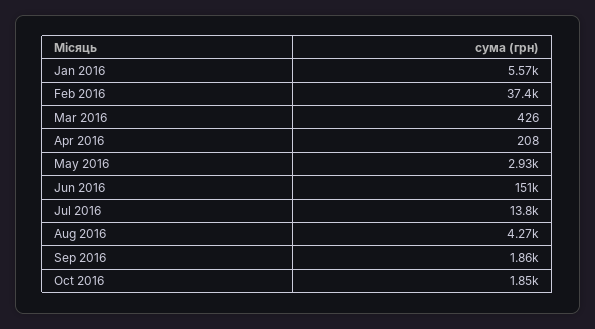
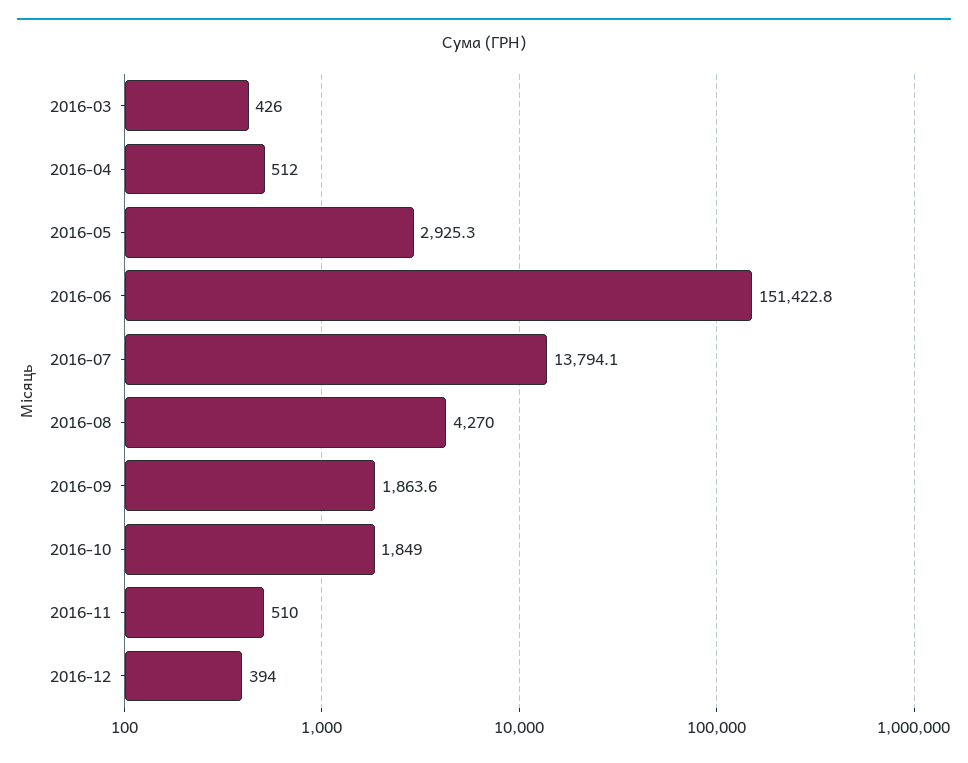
Jan 2016: 5570 -> none
Feb 2016: 37400 -> none
Apr 2016: 208 -> 512
2016-11: none -> 510
2016-12: none -> 394

